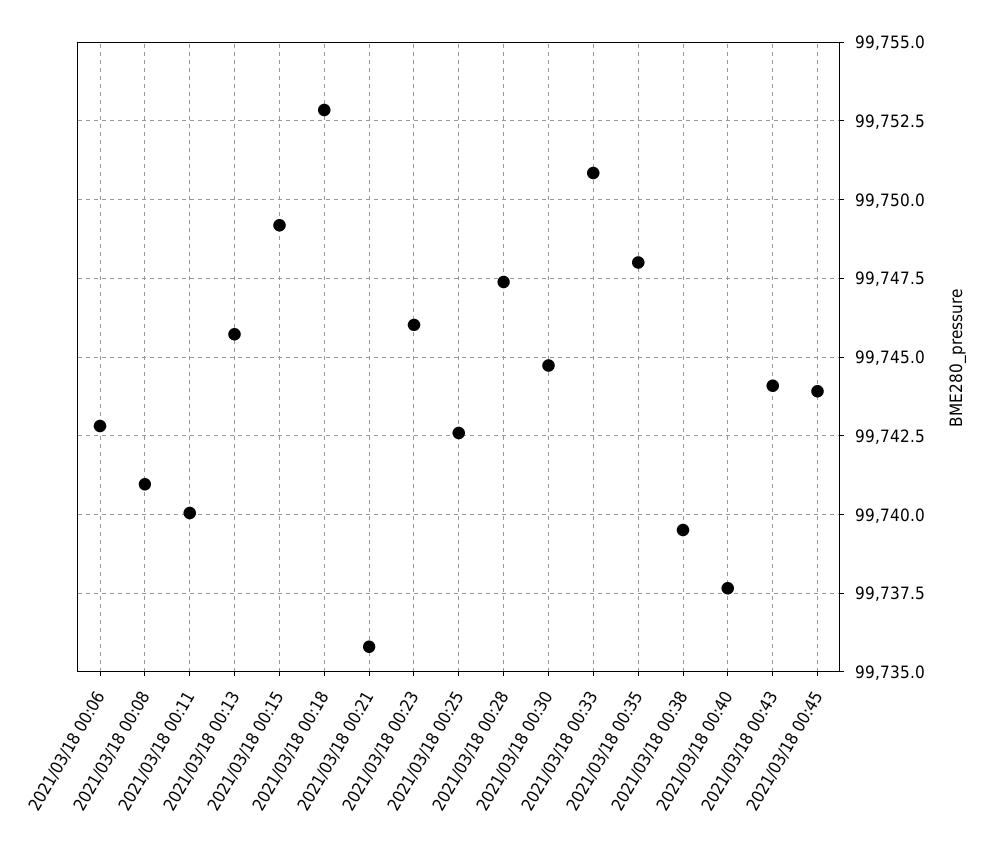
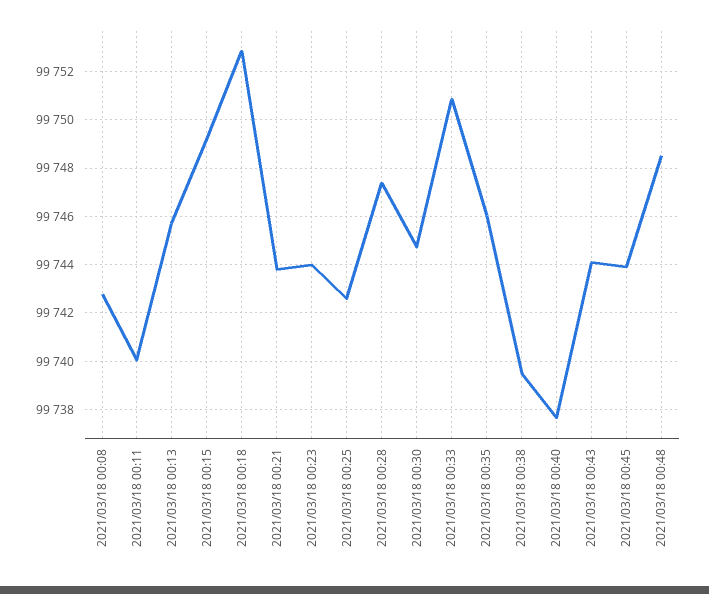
2021/03/18 00:06: 99742.75 -> none
2021/03/18 00:08: 99741 -> 99742.75
2021/03/18 00:21: 99735.75 -> 99743.75
2021/03/18 00:23: 99746 -> 99744
2021/03/18 00:35: 99748 -> 99746
2021/03/18 00:48: none -> 99748.5

